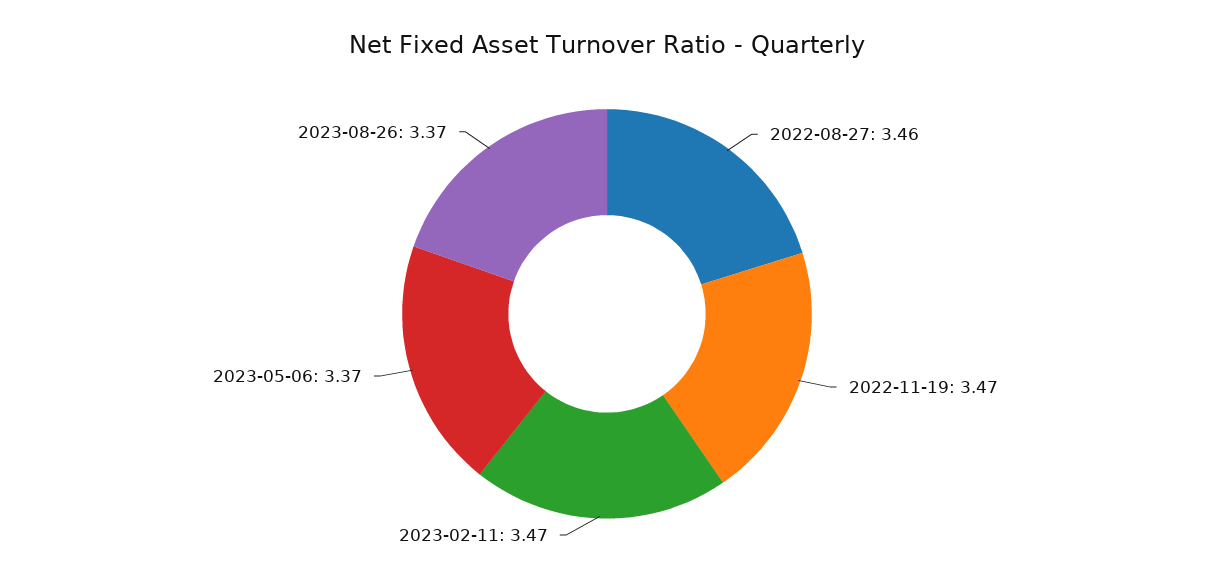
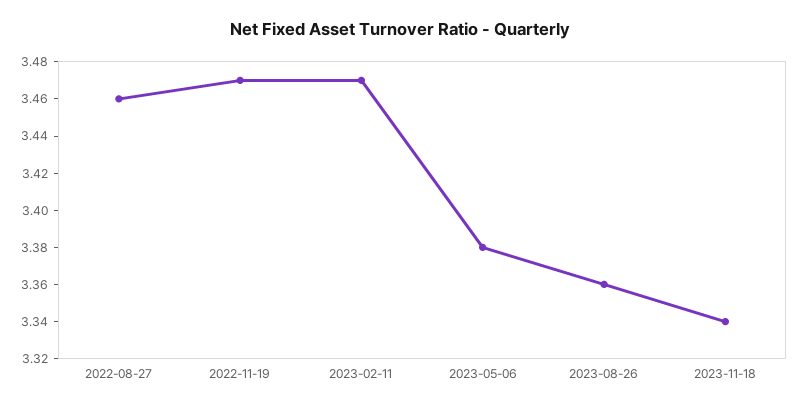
2023-05-06: 3.37 -> 3.38
2023-08-26: 3.37 -> 3.36
2023-11-18: none -> 3.34

